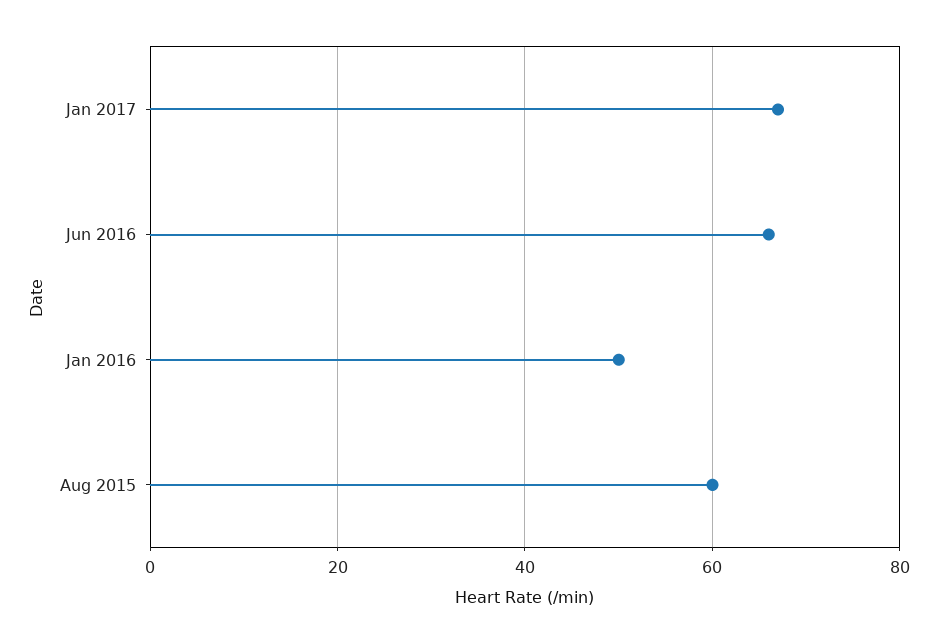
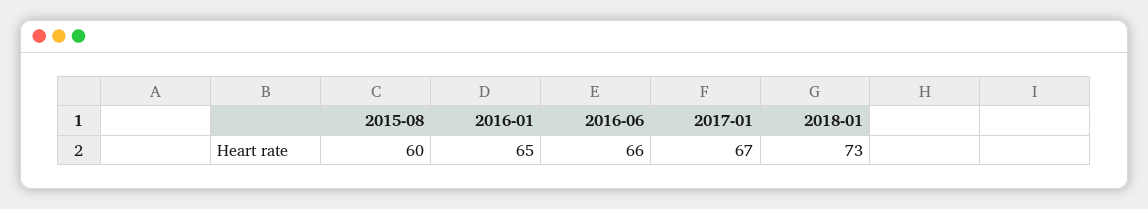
Jan 2016: 50 -> 65
2018-01: none -> 73

